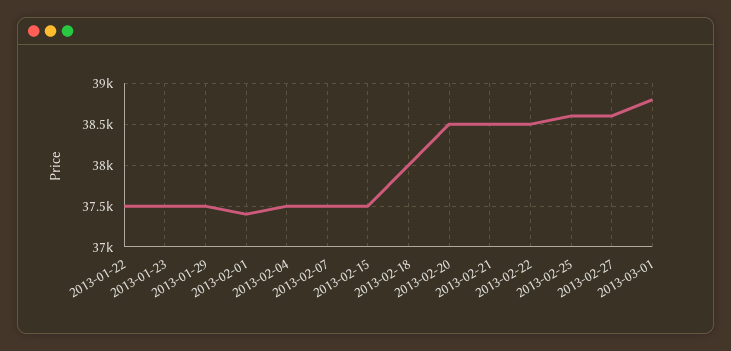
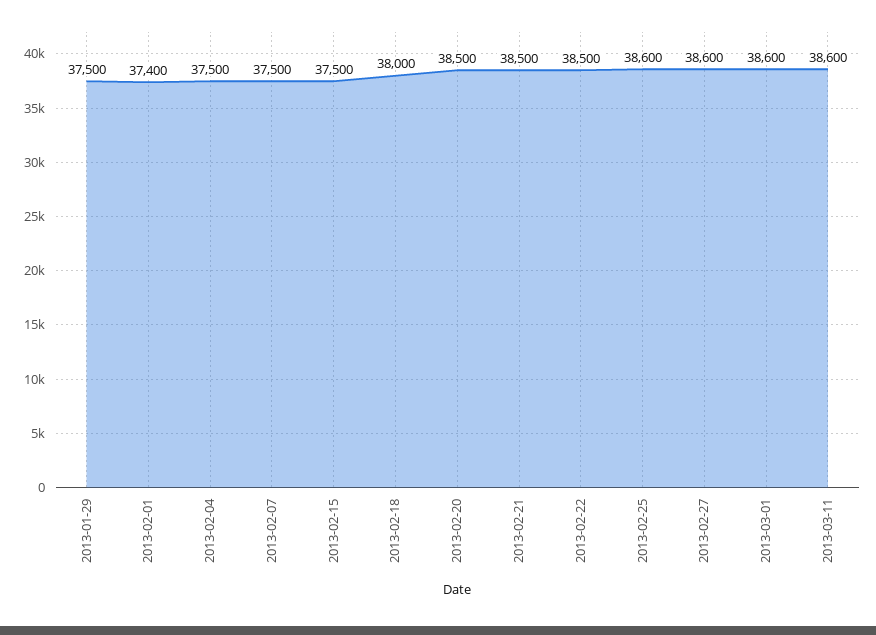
2013-01-22: 37500 -> none
2013-01-23: 37500 -> none
2013-03-01: 38800 -> 38600
2013-03-11: none -> 38600

